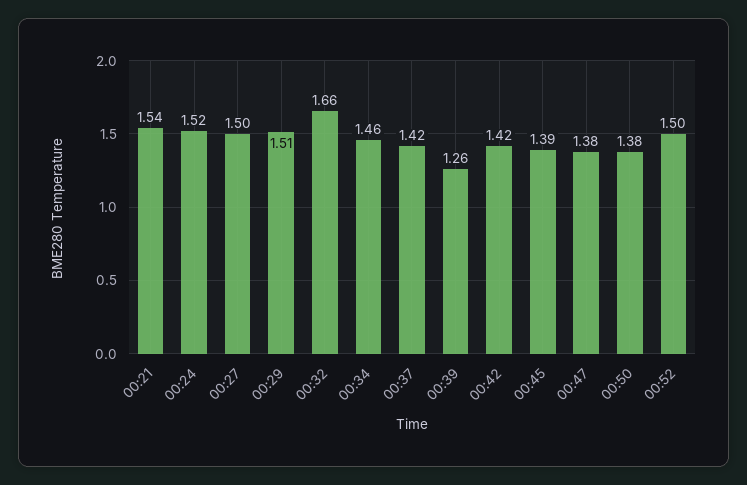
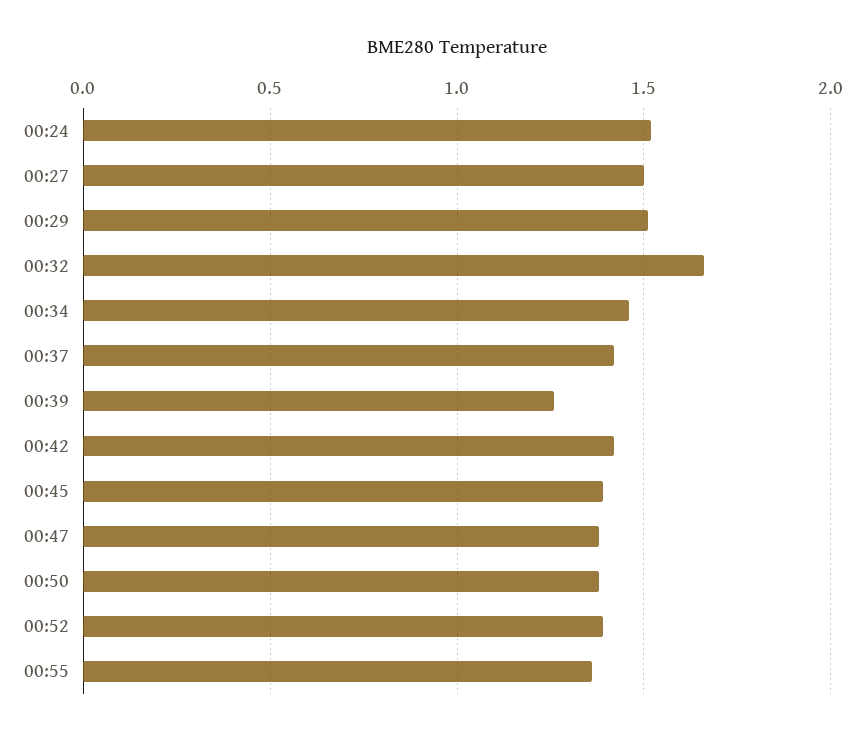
00:21: 1.54 -> none
00:52: 1.5 -> 1.4
00:55: none -> 1.35

